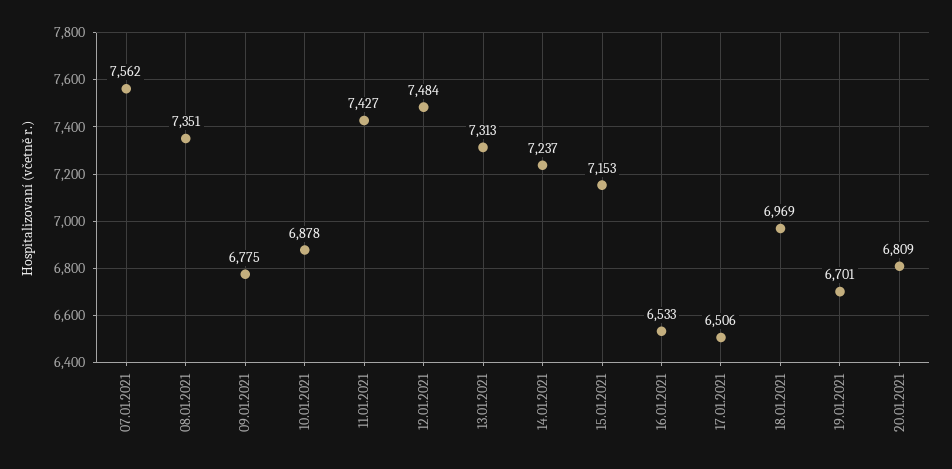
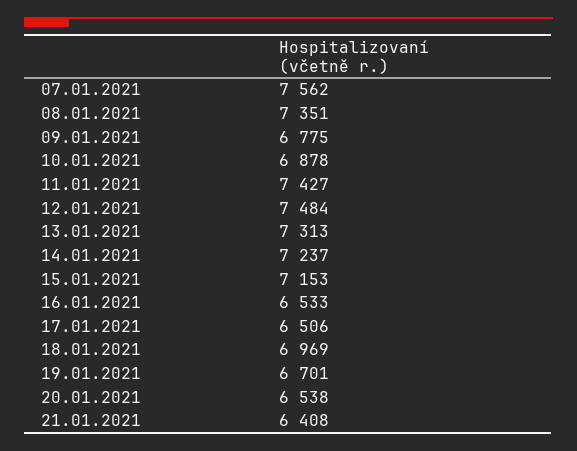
20.01.2021: 6809 -> 6538
21.01.2021: none -> 6408

